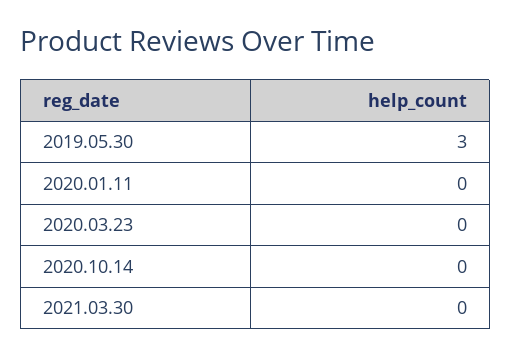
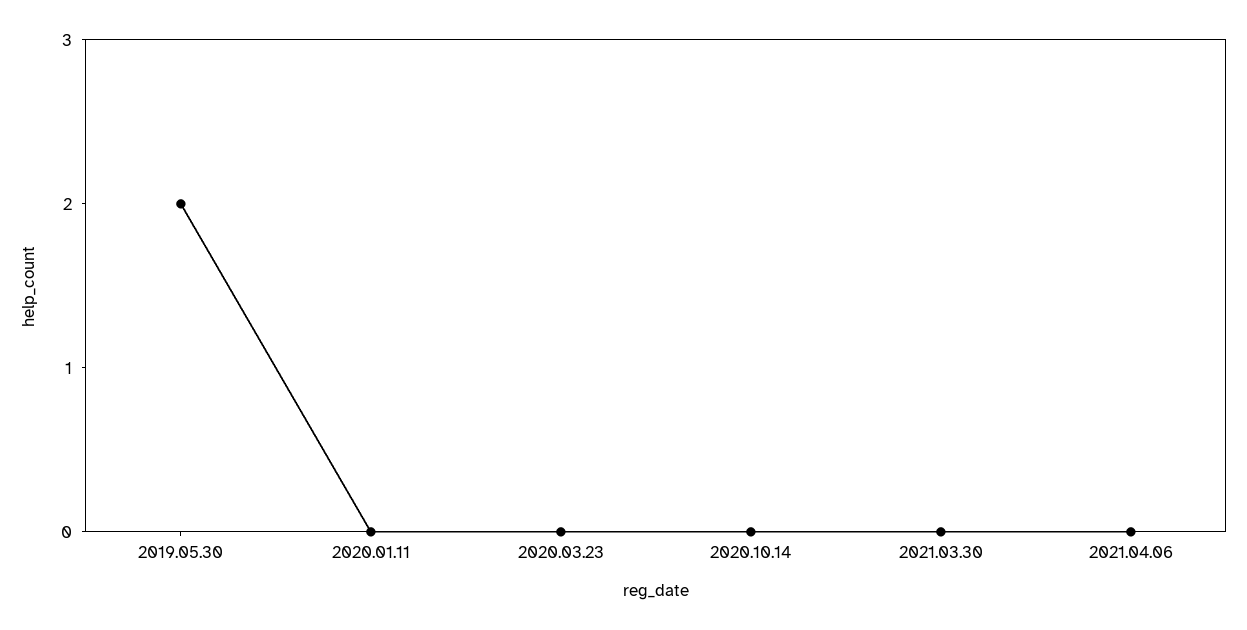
2019.05.30: 3 -> 2
2021.04.06: none -> 0

